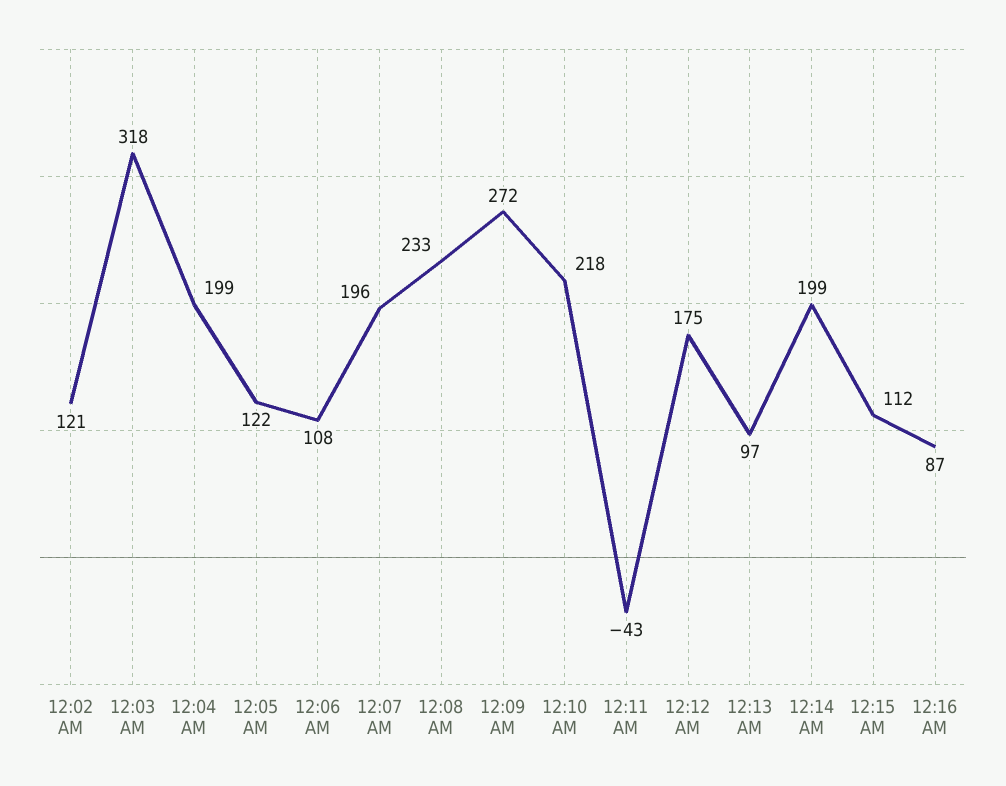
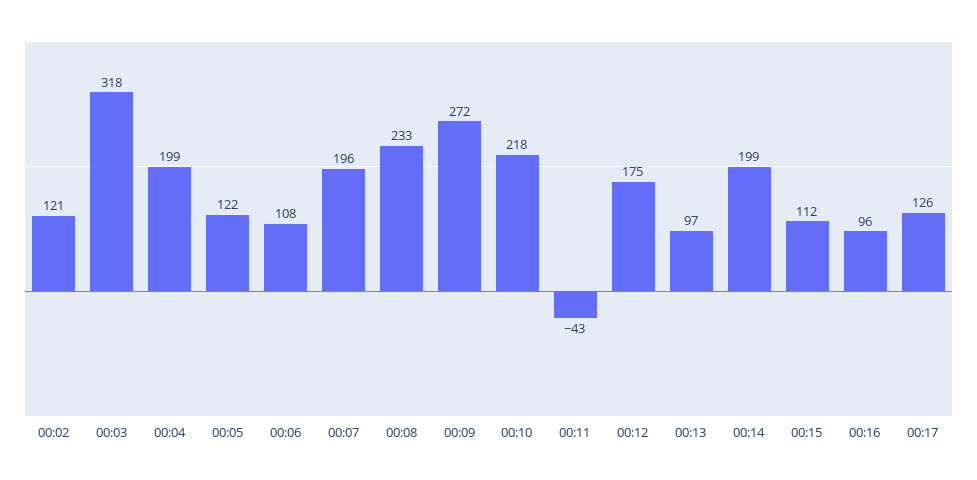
12:16 AM: 87 -> 96
00:17: none -> 126

